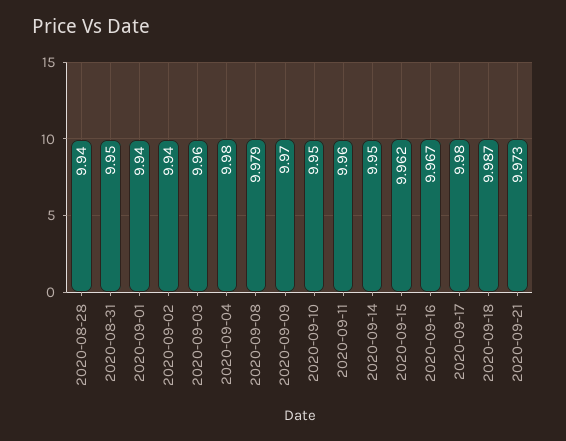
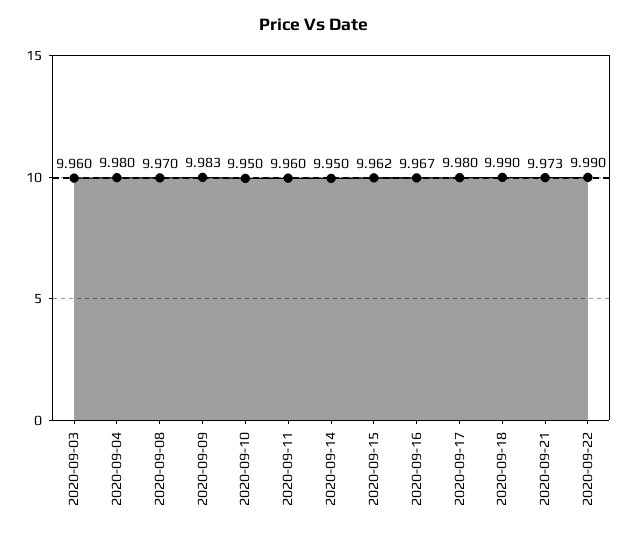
2020-08-28: 9.94 -> none
2020-08-31: 9.95 -> none
2020-09-01: 9.94 -> none
2020-09-02: 9.94 -> none
2020-09-08: 9.979 -> 9.97
2020-09-09: 9.97 -> 9.983
2020-09-18: 9.987 -> 9.99
2020-09-22: none -> 9.99

